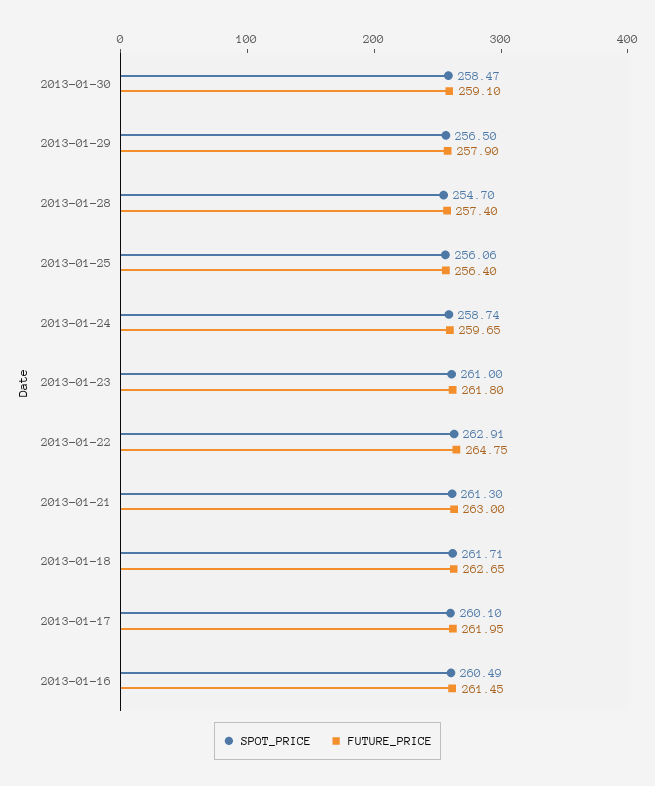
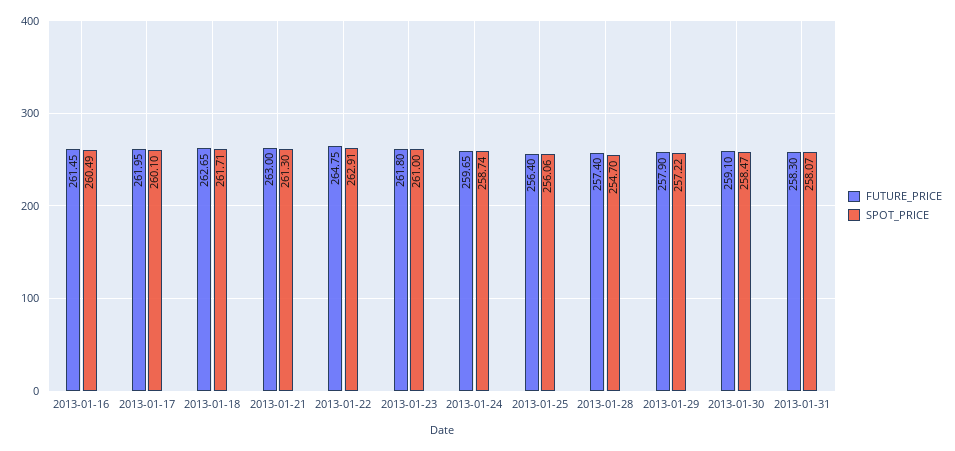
SPOT_PRICE, 2013-01-29: 256.5 -> 257.22
FUTURE_PRICE, 2013-01-31: none -> 258.3
SPOT_PRICE, 2013-01-31: none -> 258.07

